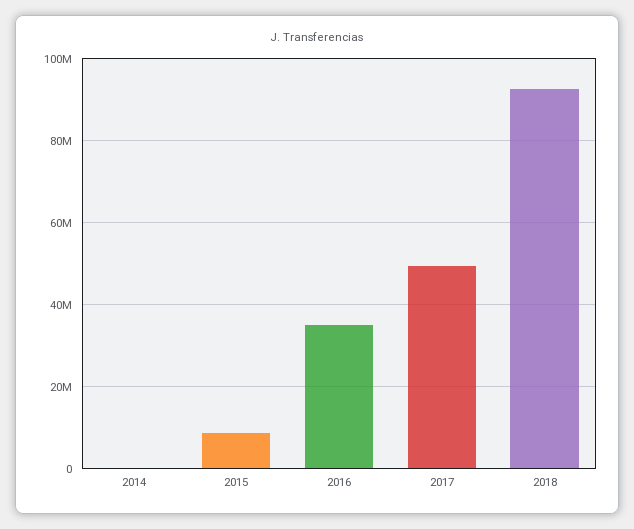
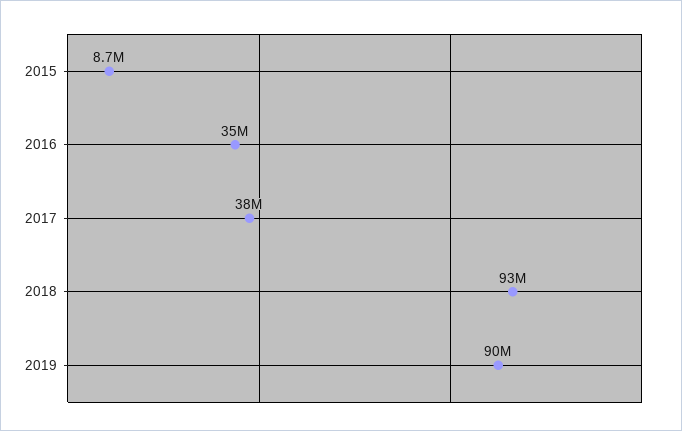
2014: 0 -> none
2017: 50000000 -> 38000000
2019: none -> 90000000

